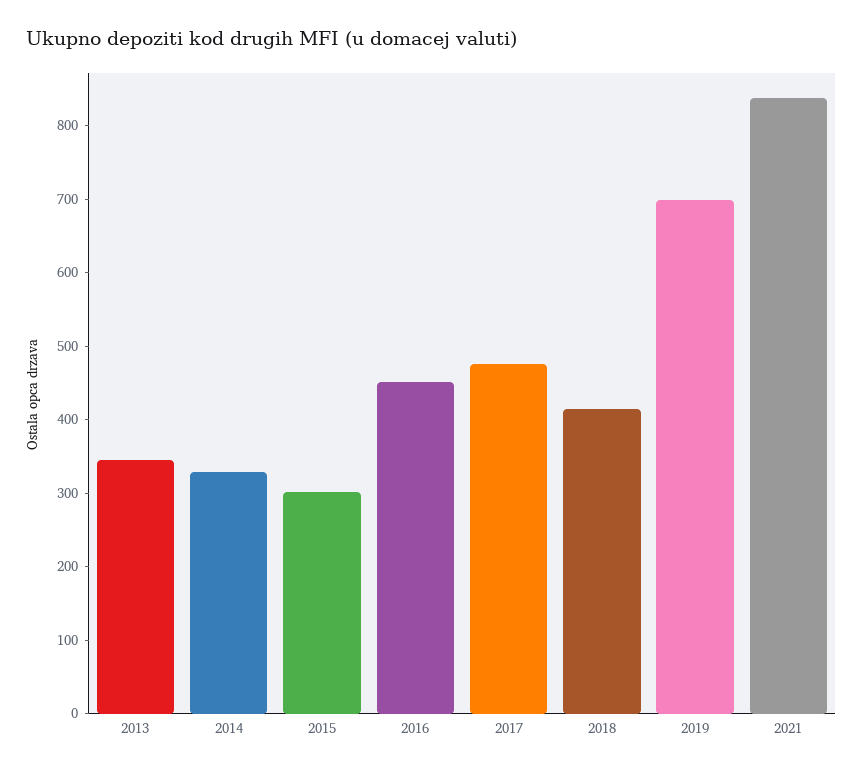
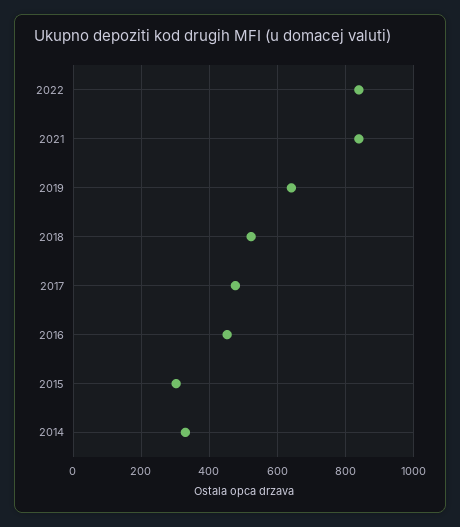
2013: 340 -> none
2018: 420 -> 520
2019: 700 -> 640
2022: none -> 840

